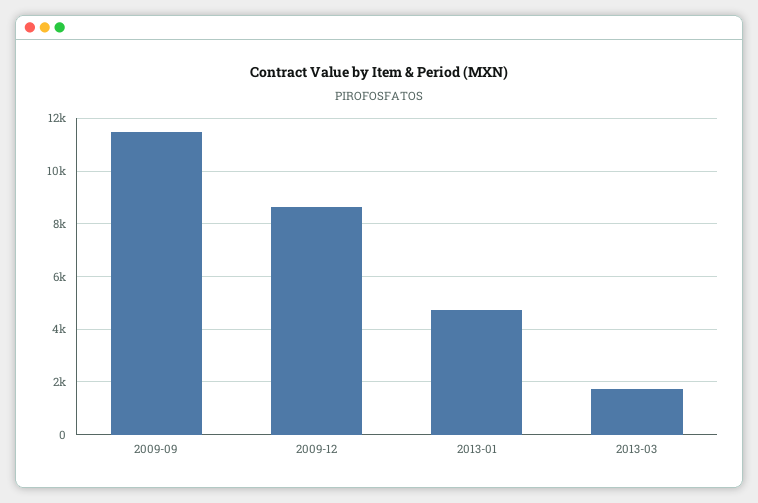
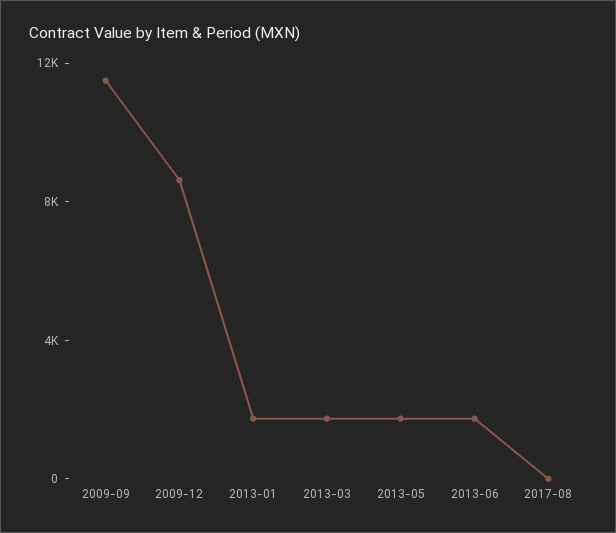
2013-01: 4750 -> 2000
2013-05: none -> 2000
2013-06: none -> 2000
2017-08: none -> 0

